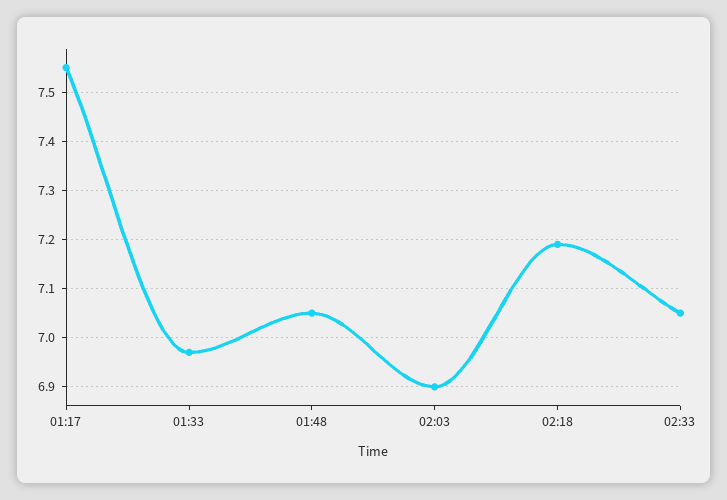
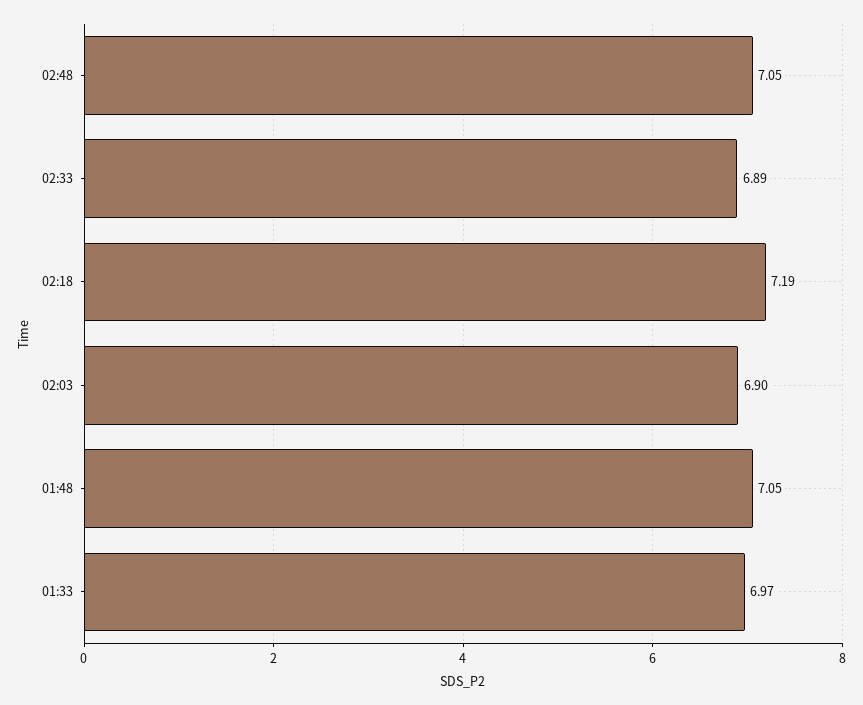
01:17: 7.55 -> none
02:33: 7.05 -> 6.89
02:48: none -> 7.05

